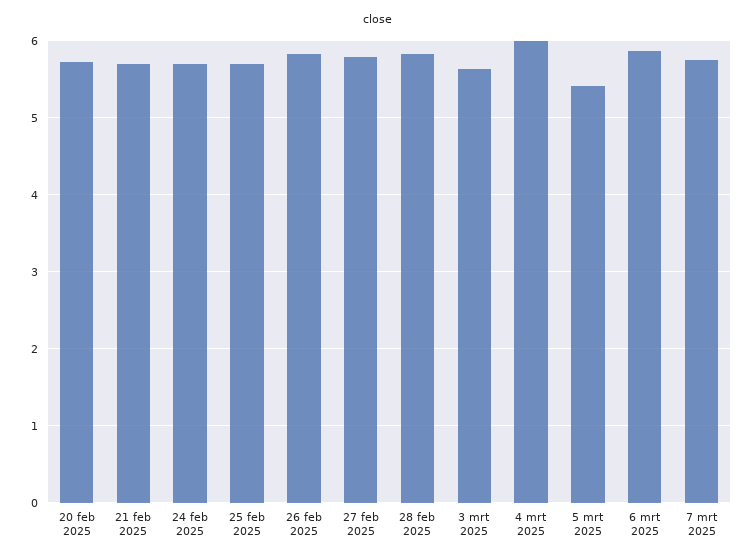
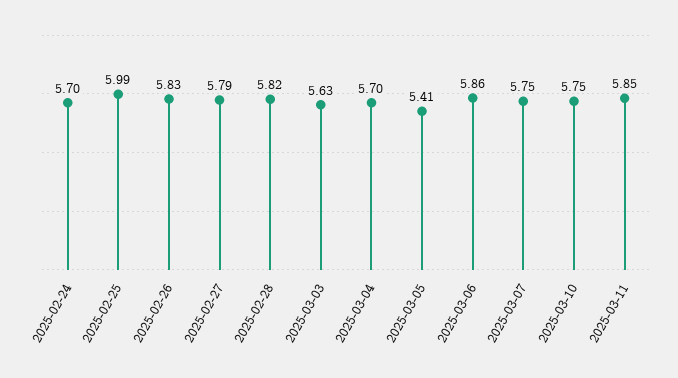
20 feb 2025: 5.7 -> none
21 feb 2025: 5.7 -> none
25 feb 2025: 5.7 -> 5.99
4 mrt 2025: 6 -> 5.7
2025-03-10: none -> 5.75
2025-03-11: none -> 5.85

